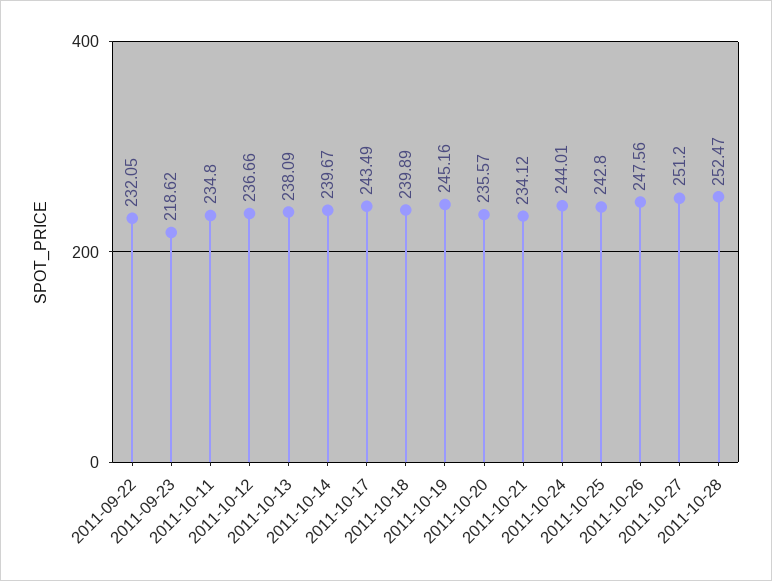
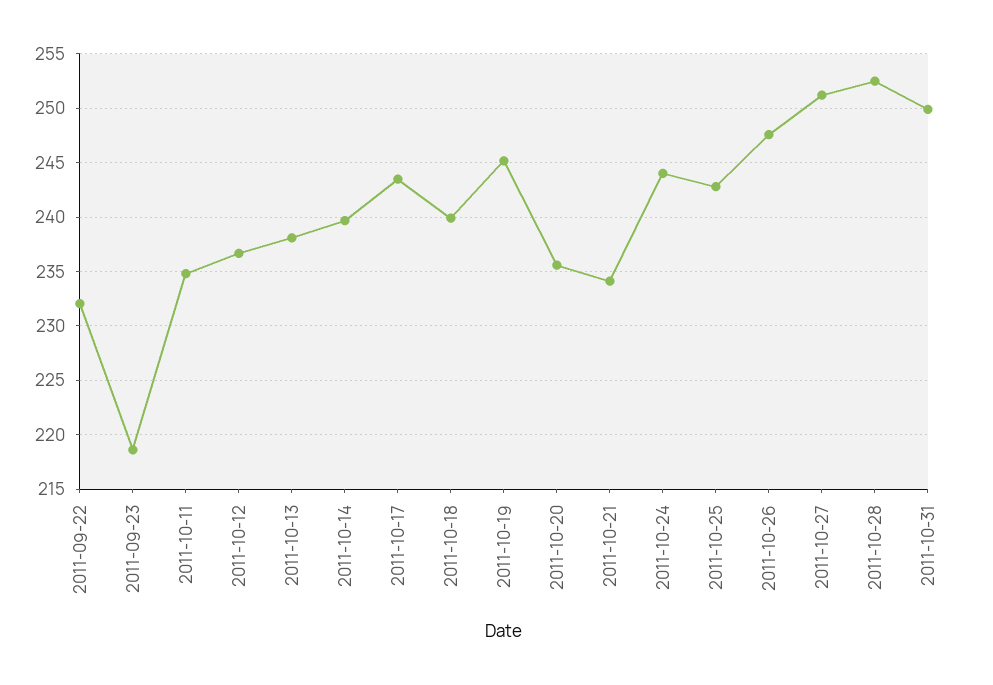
2011-10-31: none -> 250

